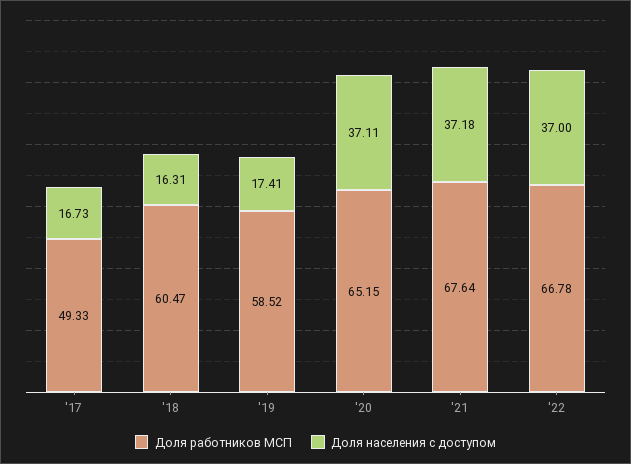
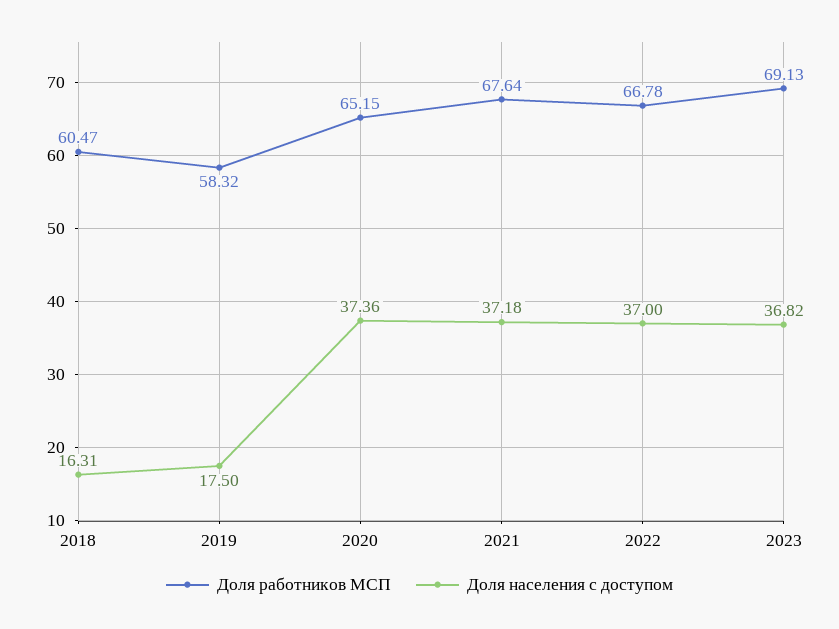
Доля работников МСП, '17: 49.33 -> none
Доля населения с доступом, '17: 16.73 -> none
Доля работников МСП, '19: 58.52 -> 58.32
Доля населения с доступом, '19: 17.41 -> 17.5
Доля населения с доступом, '20: 37.11 -> 37.36
Доля работников МСП, 2023: none -> 69.13
Доля населения с доступом, 2023: none -> 36.82

